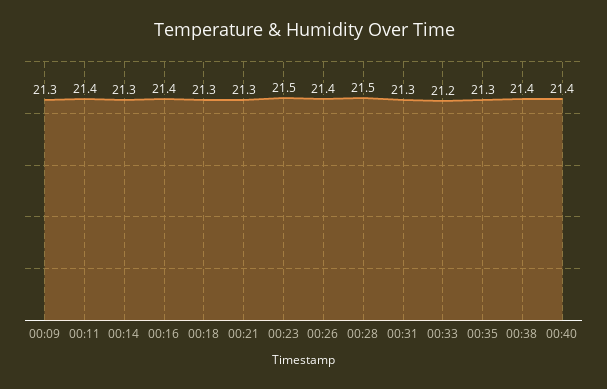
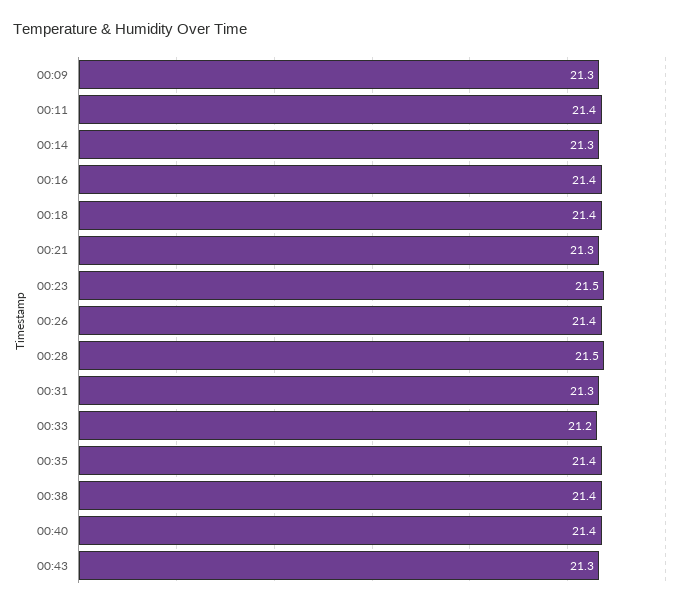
00:18: 21.3 -> 21.4
00:35: 21.3 -> 21.4
00:43: none -> 21.3

